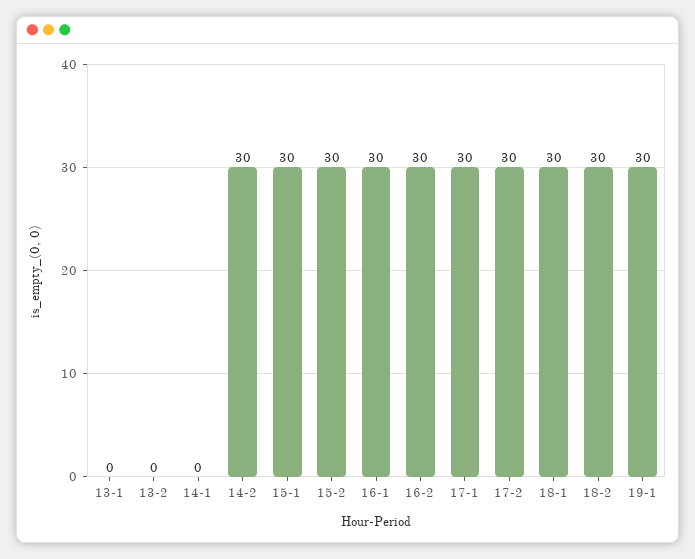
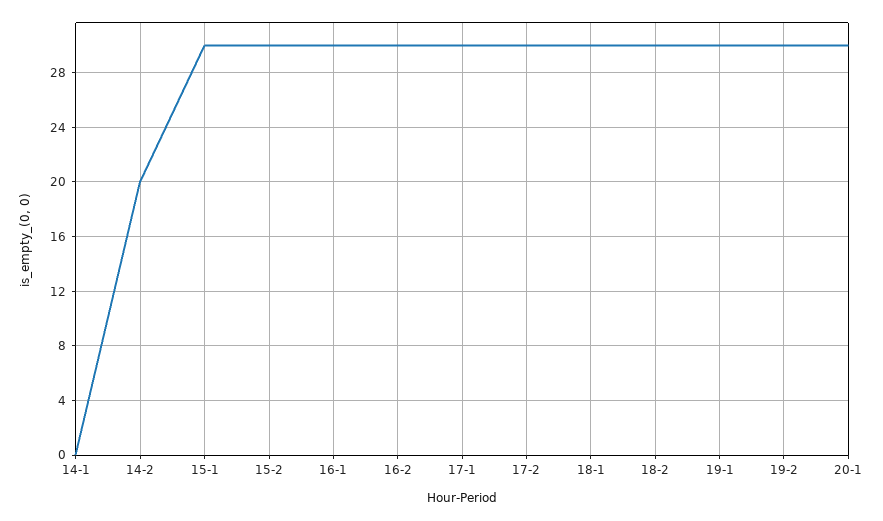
13-1: 0 -> none
13-2: 0 -> none
14-2: 30 -> 20
19-2: none -> 30
20-1: none -> 30

